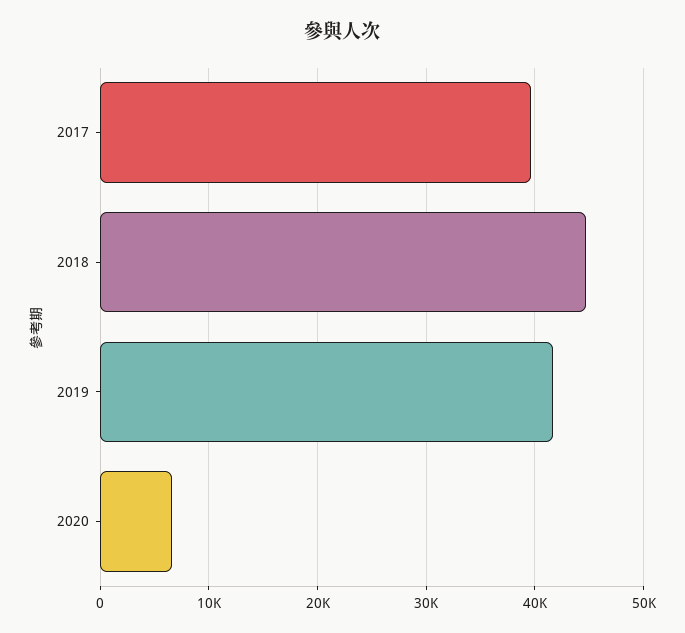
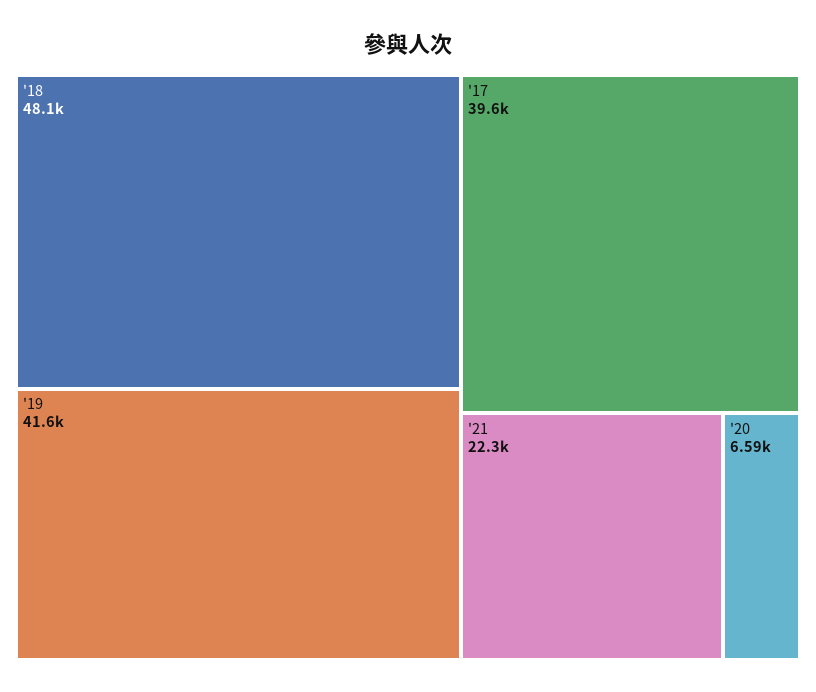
2018: 45000 -> 48100
'21: none -> 22300

